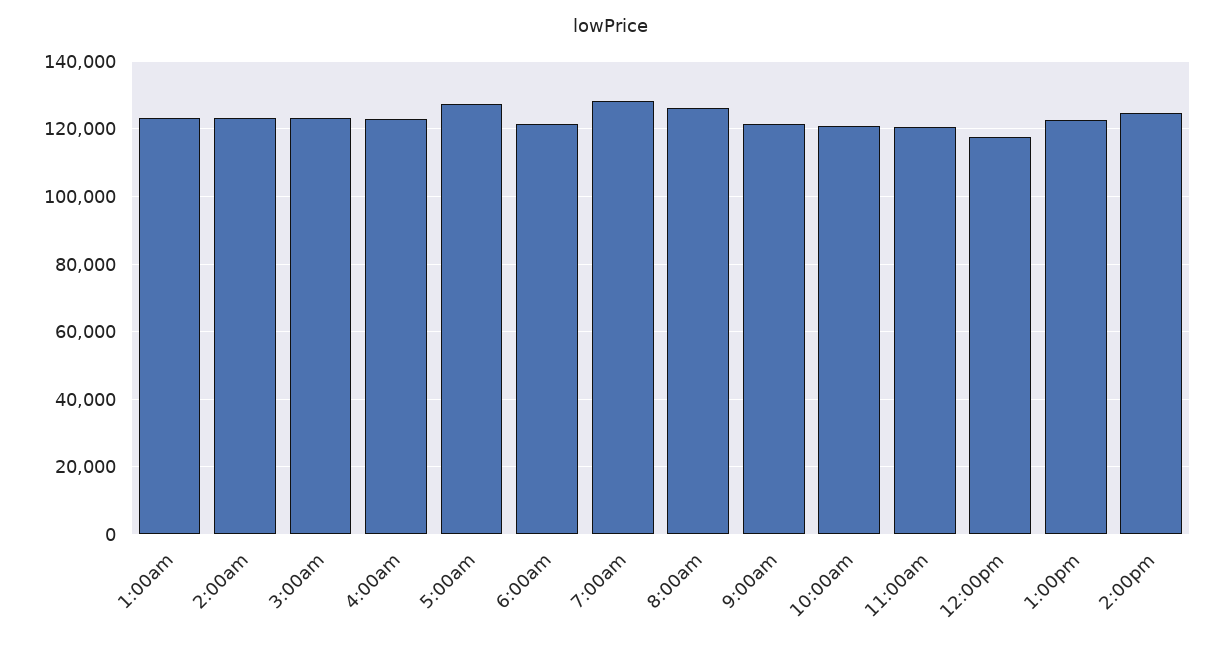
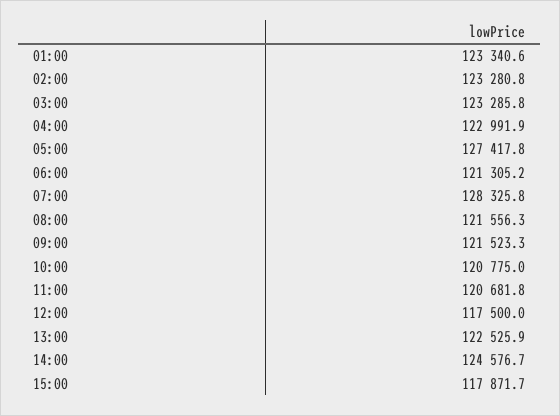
8:00am: 126000 -> 121556.3
15:00: none -> 117871.7

